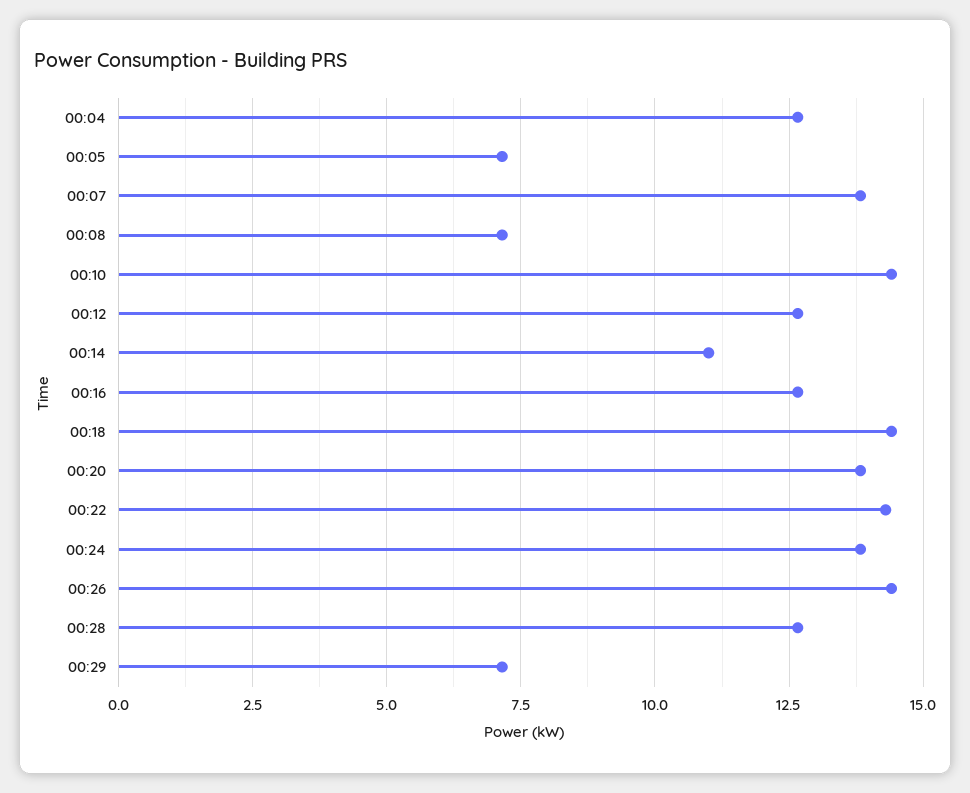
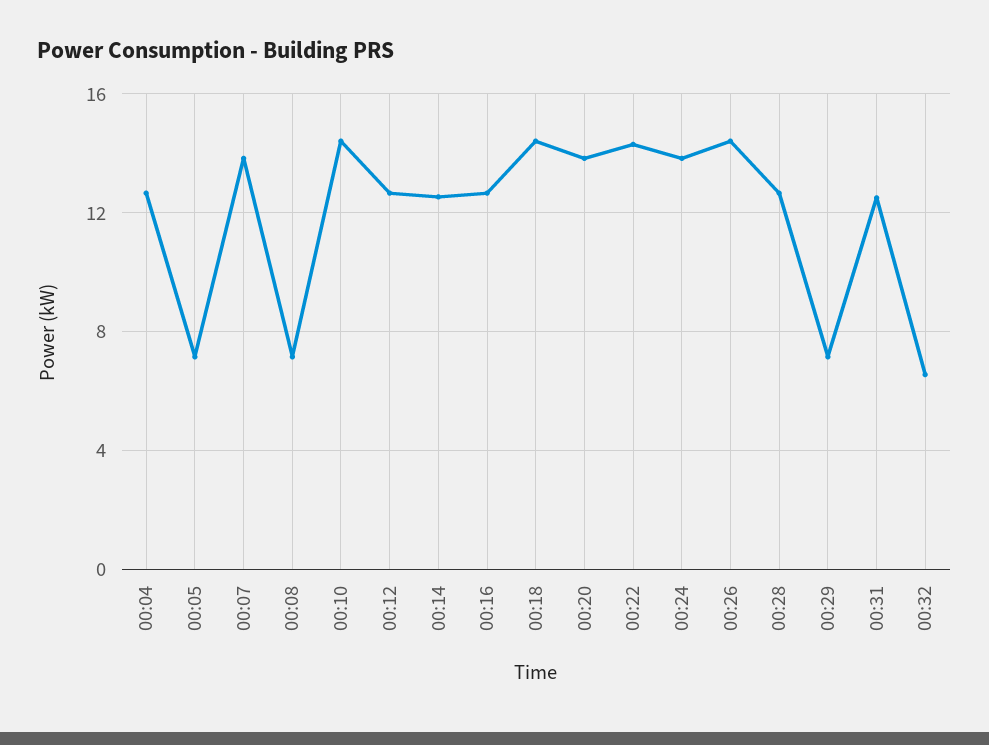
00:14: 11 -> 12.5
00:31: none -> 12.5
00:32: none -> 6.5

